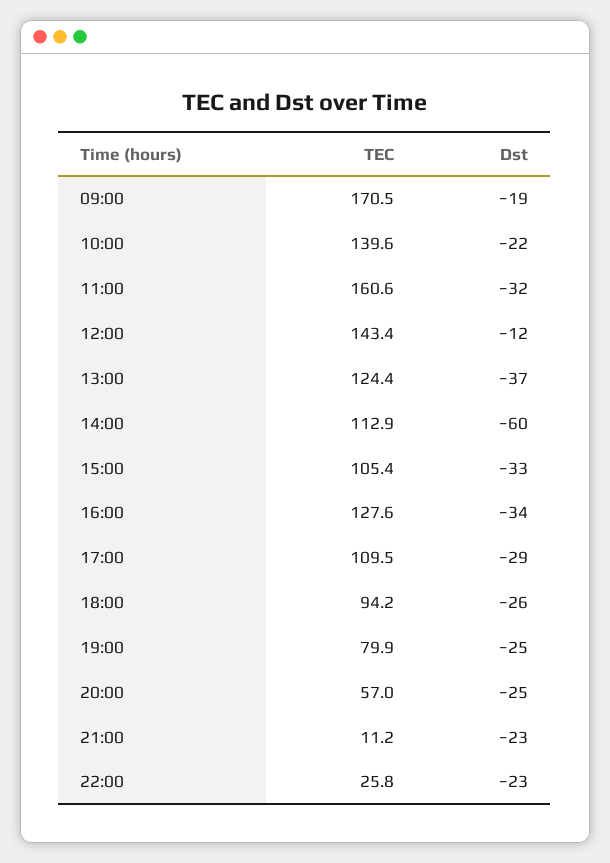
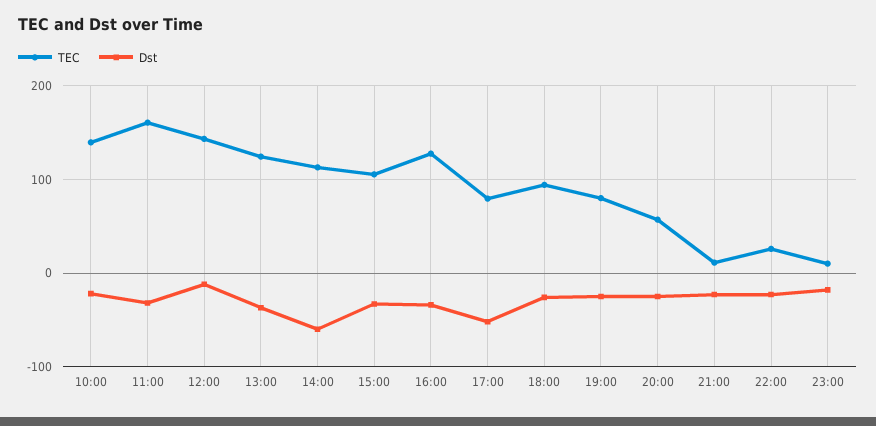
TEC, 09:00: 170.5 -> none
Dst, 09:00: -19 -> none
TEC, 17:00: 109.5 -> 80
Dst, 17:00: -29 -> -50
TEC, 23:00: none -> 10
Dst, 23:00: none -> -20

